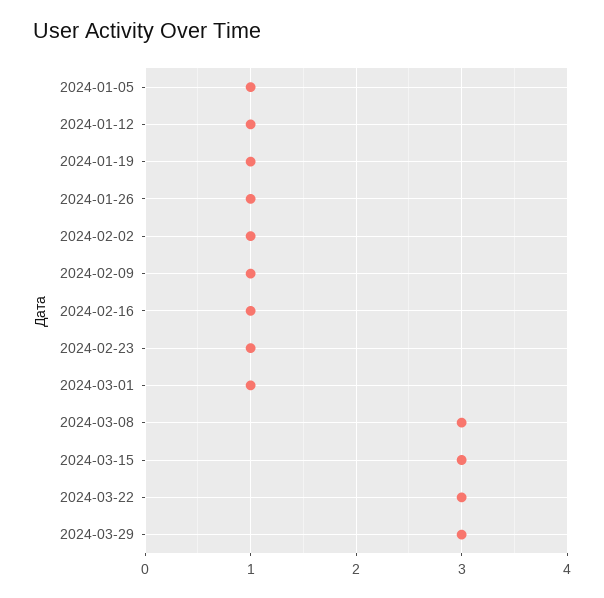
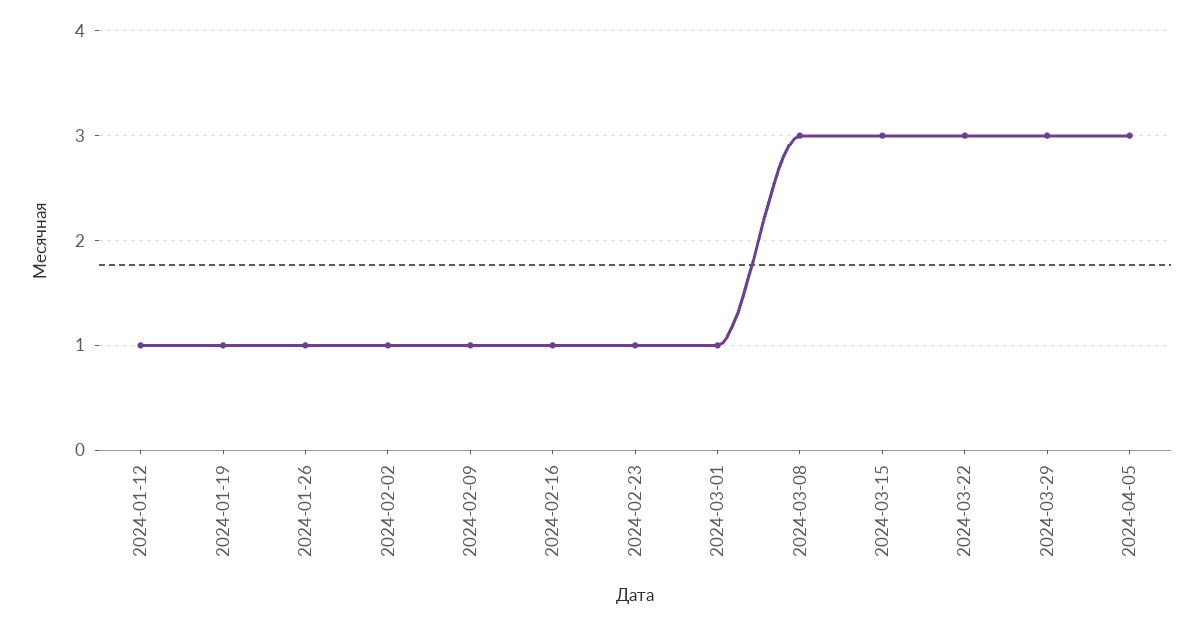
2024-01-05: 1 -> none
2024-04-05: none -> 3

